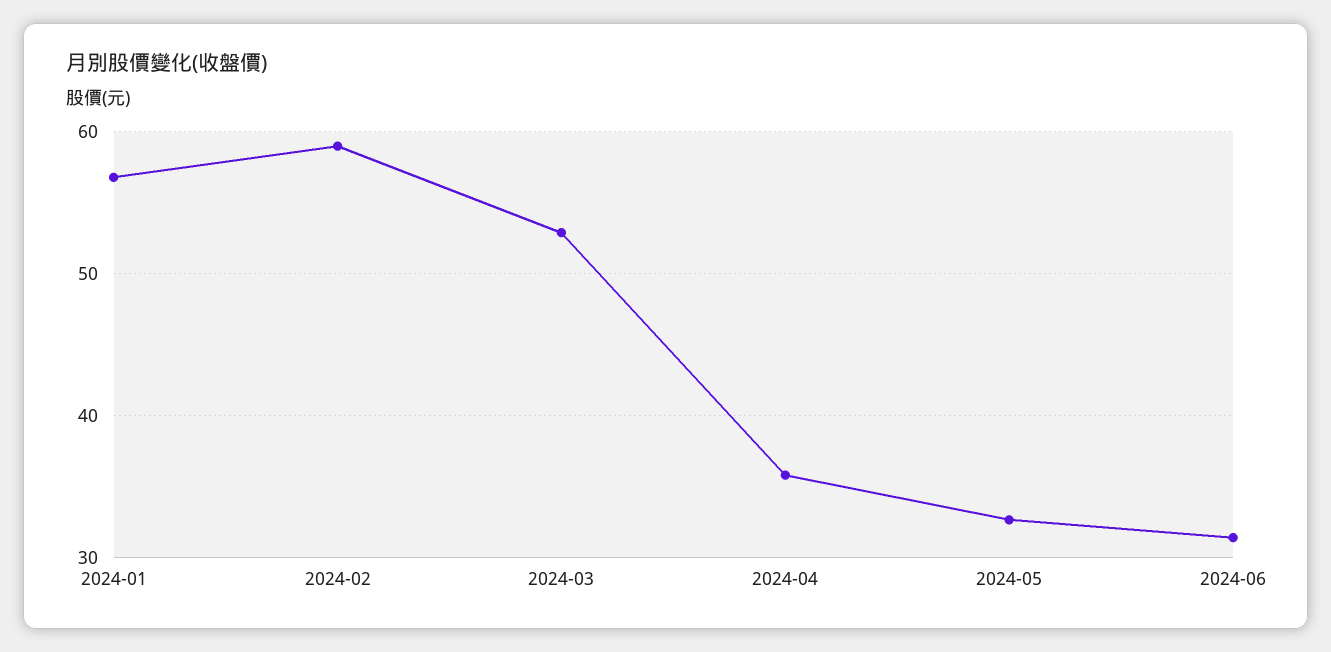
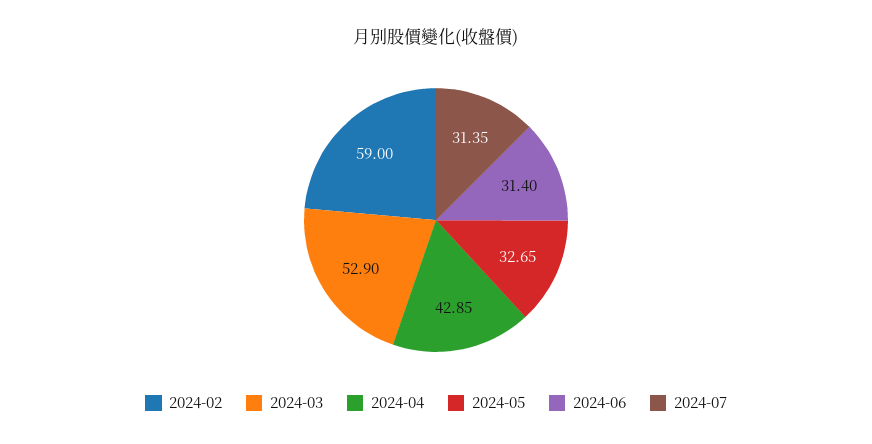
2024-01: 57 -> none
2024-04: 36 -> 42.85
2024-07: none -> 31.35

